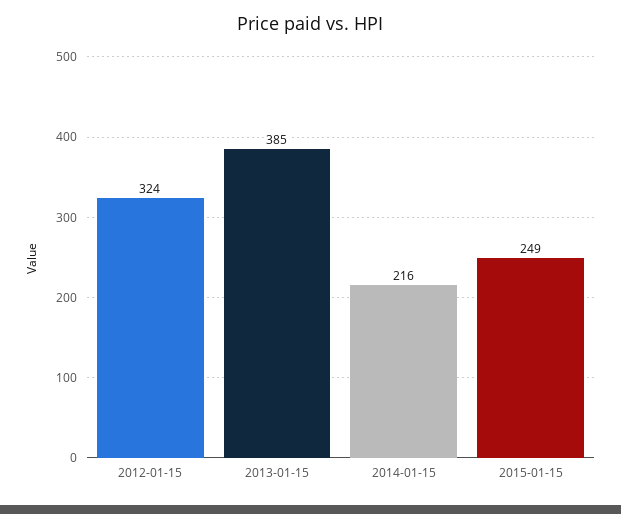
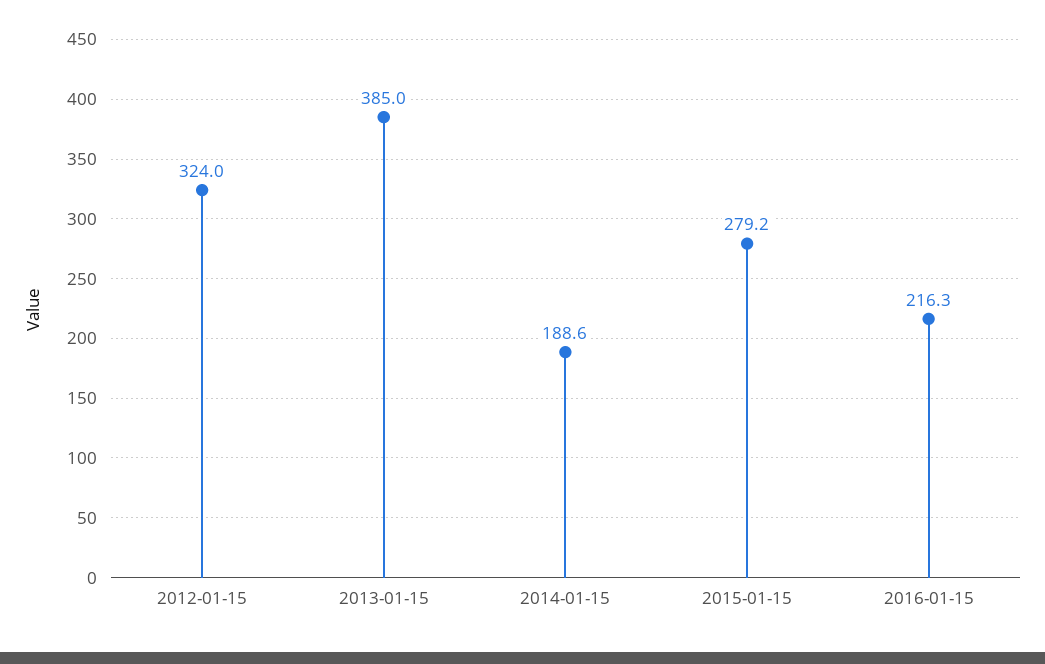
2014-01-15: 216 -> 188.6
2015-01-15: 249 -> 279.2
2016-01-15: none -> 216.3

